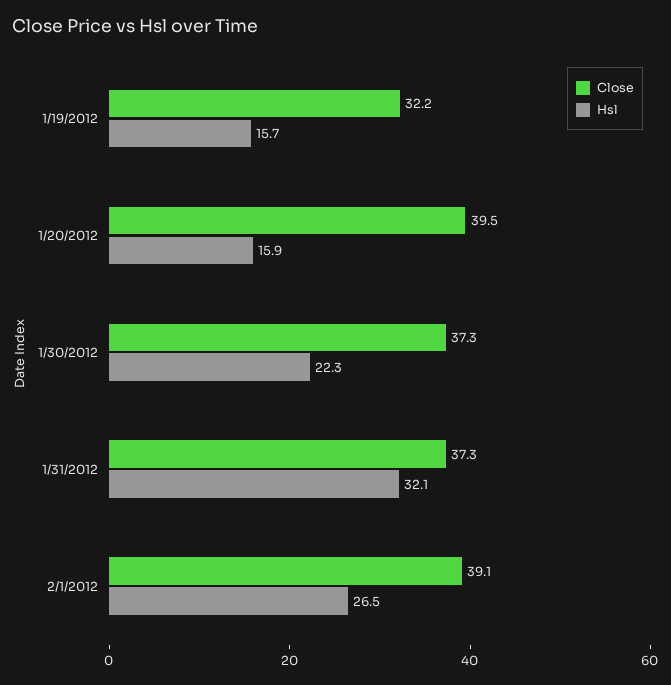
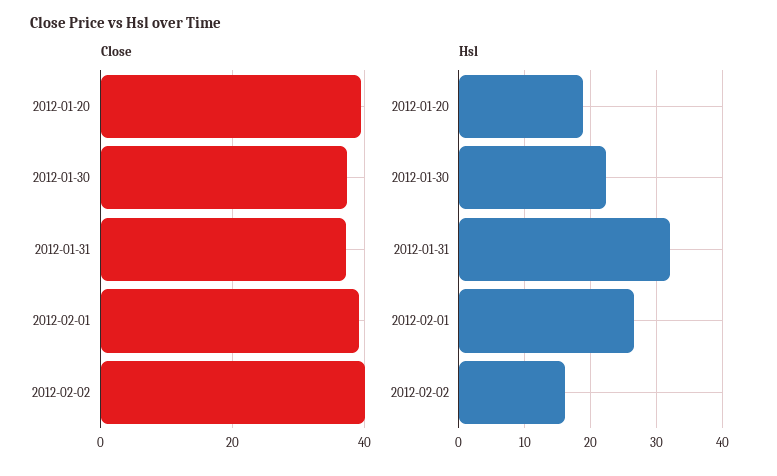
Close, 1/19/2012: 32.2 -> none
Hsl, 1/19/2012: 15.7 -> none
Hsl, 1/20/2012: 15.9 -> 19
Close, 2012-02-02: none -> 40
Hsl, 2012-02-02: none -> 16

